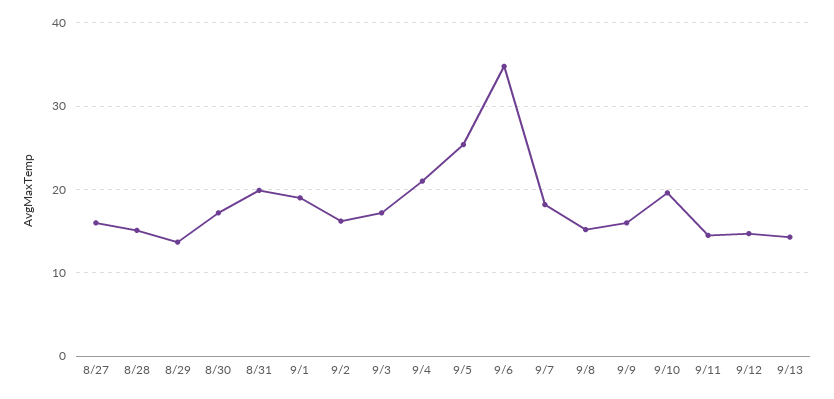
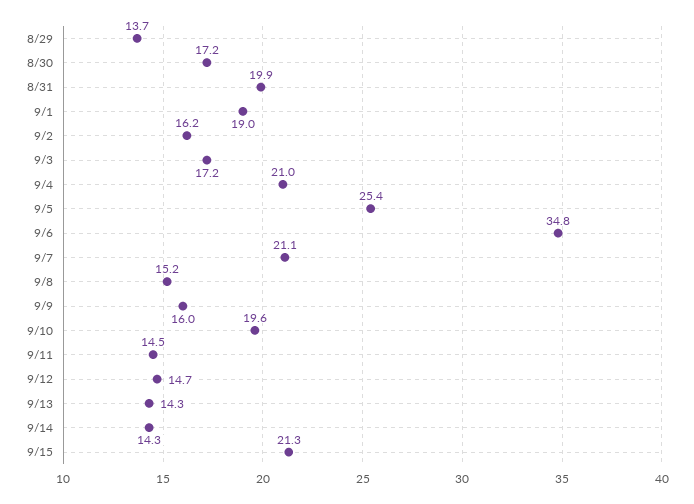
8/27: 16 -> none
8/28: 15 -> none
9/7: 18 -> 21.1
9/14: none -> 14.3
9/15: none -> 21.3

